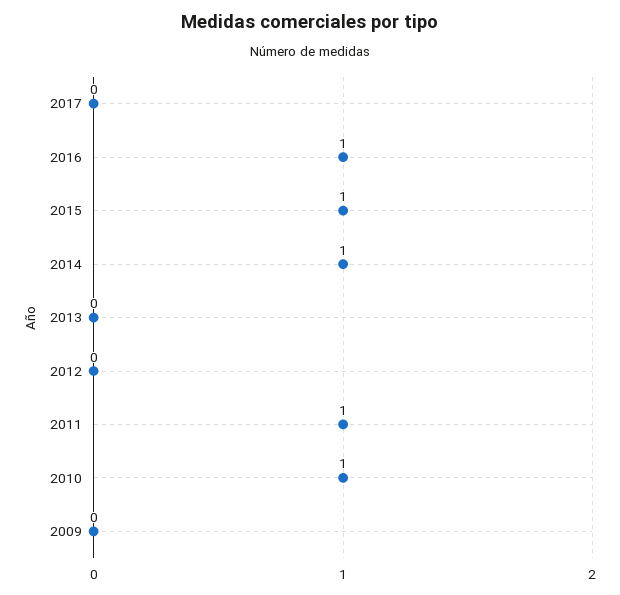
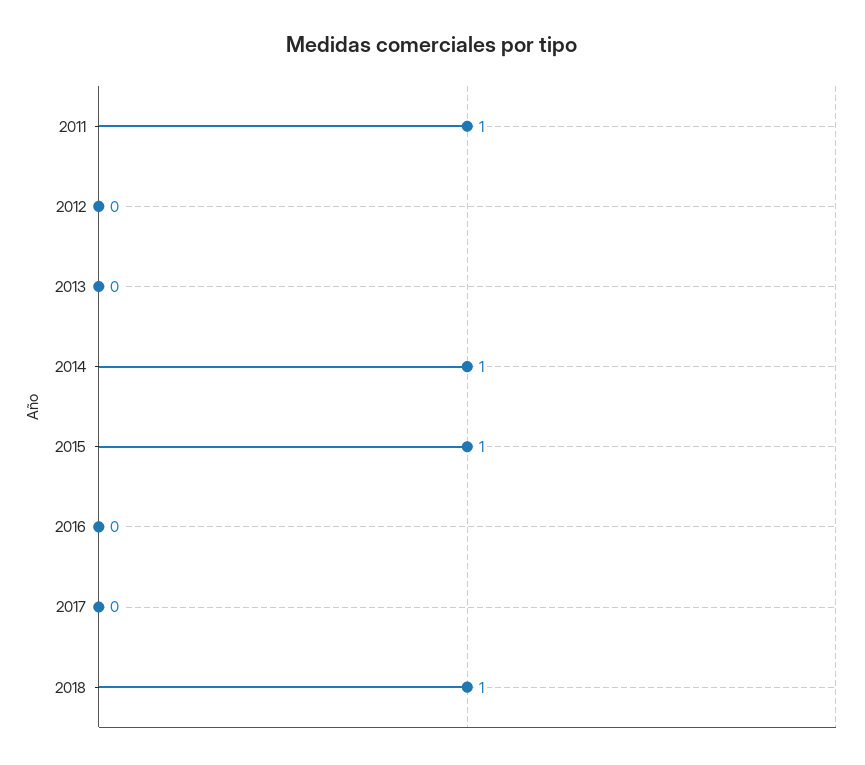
2016: 1 -> 0
2010: 1 -> none
2009: 0 -> none
2018: none -> 1

